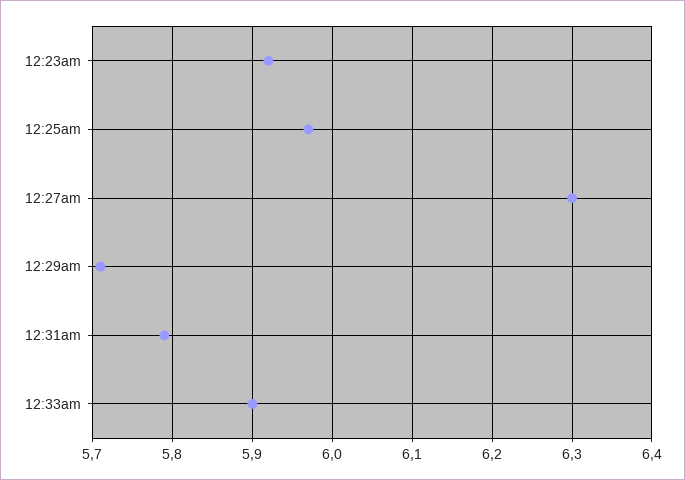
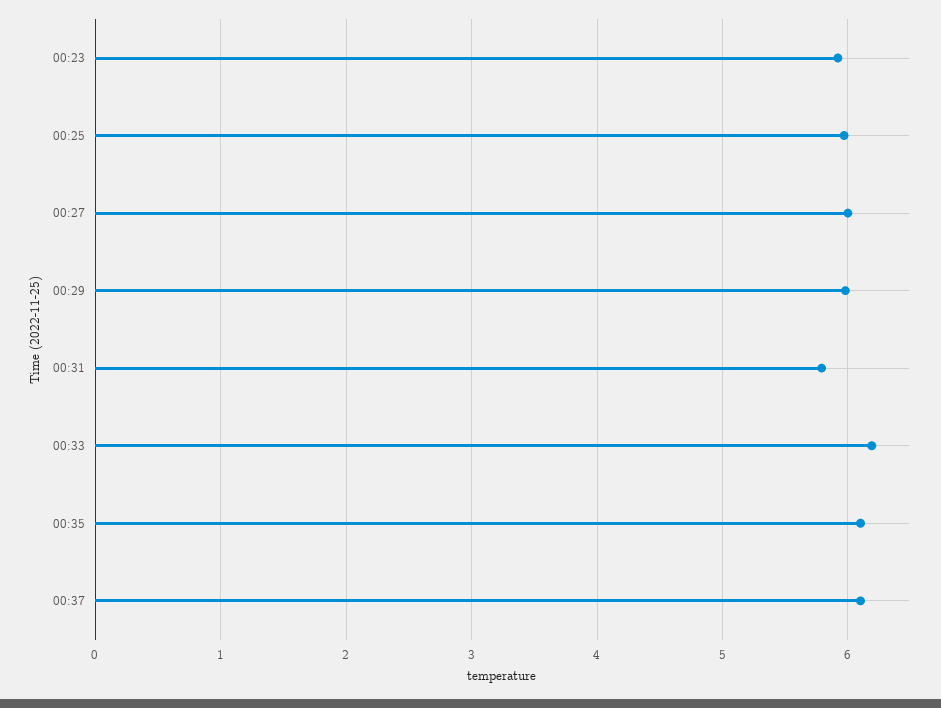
12:27am: 6.3 -> 6
12:29am: 5.71 -> 6
12:33am: 5.9 -> 6.2
00:35: none -> 6.1
00:37: none -> 6.1

